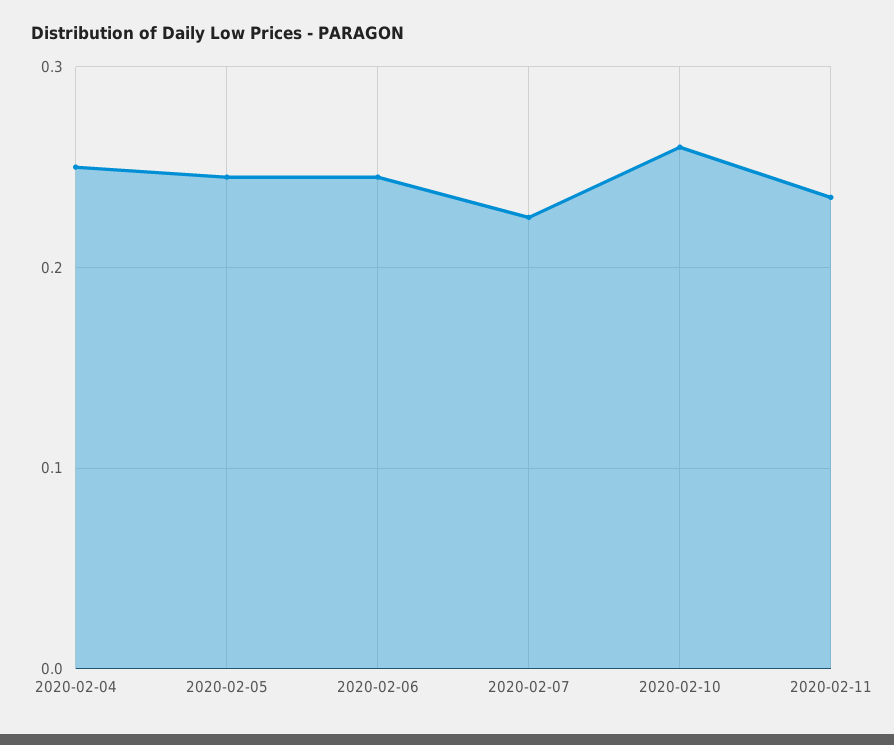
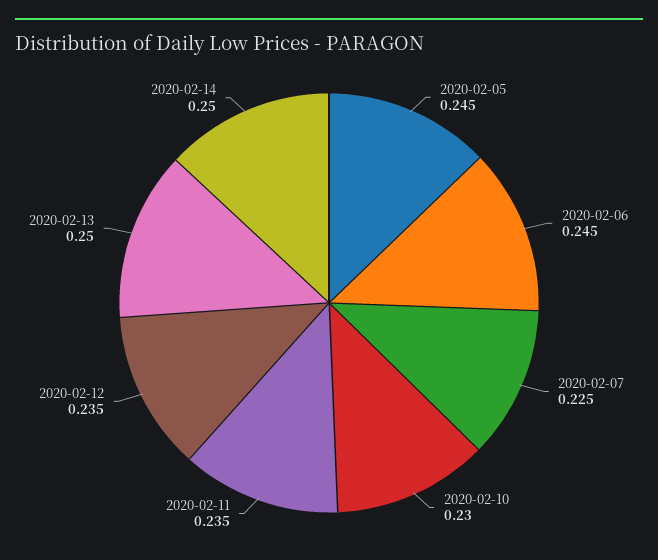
2020-02-04: 0.25 -> none
2020-02-10: 0.26 -> 0.23
2020-02-12: none -> 0.235
2020-02-13: none -> 0.25
2020-02-14: none -> 0.25

